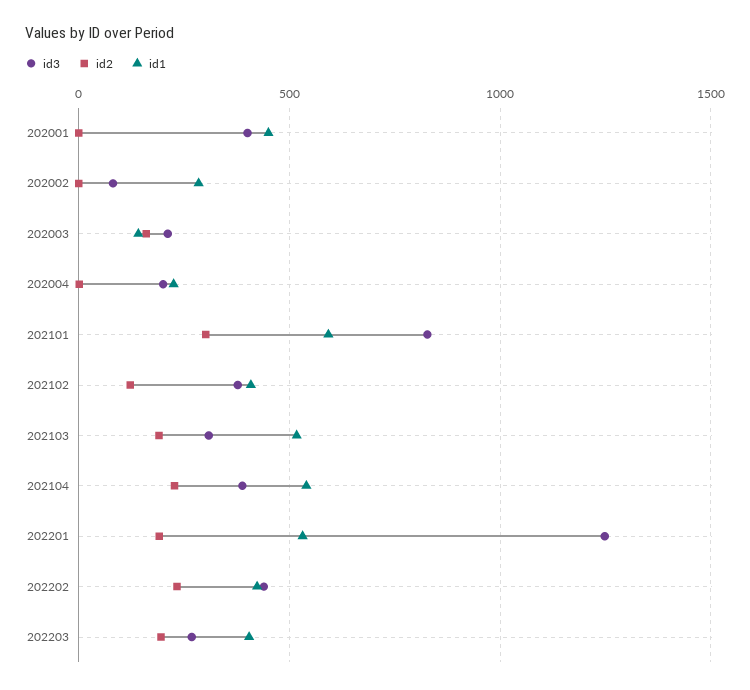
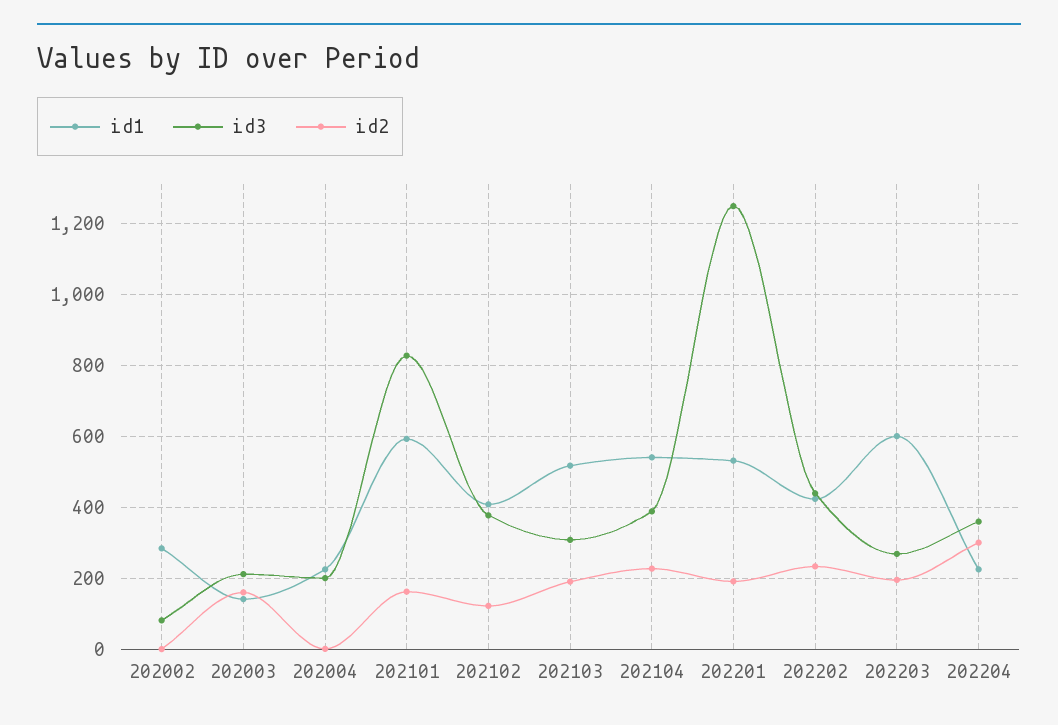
id3, 202001: 400 -> none
id2, 202001: 0 -> none
id1, 202001: 450 -> none
id2, 202101: 300 -> 160
id1, 202203: 400 -> 600
id1, 202204: none -> 220
id3, 202204: none -> 360
id2, 202204: none -> 300

